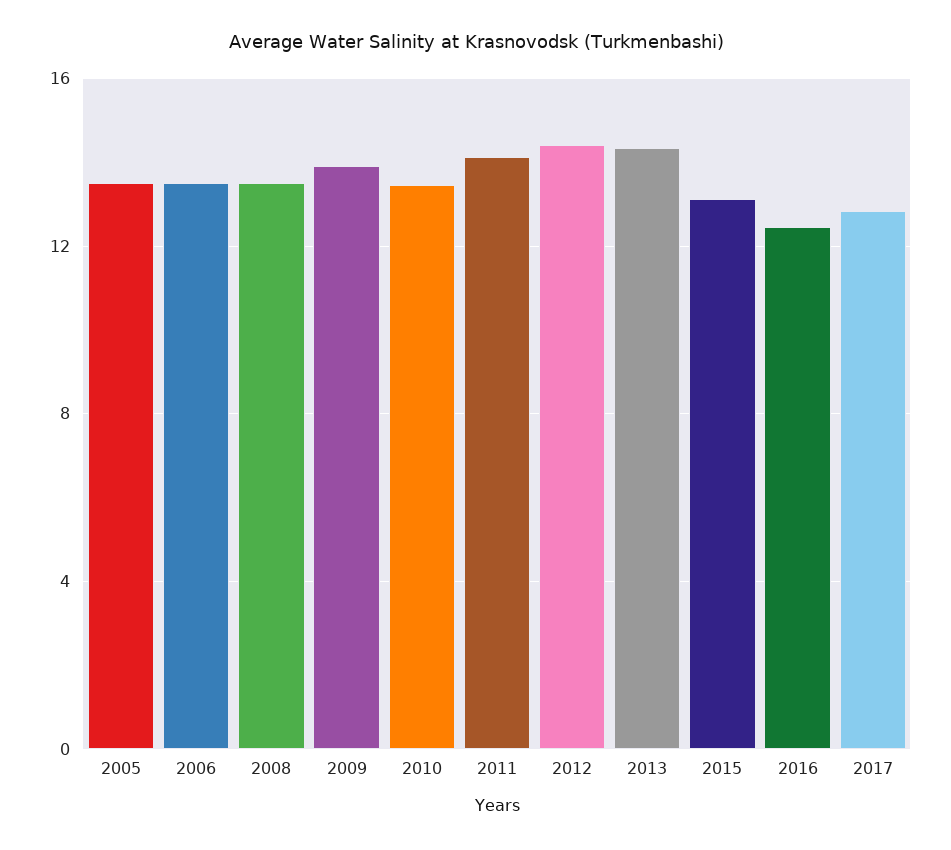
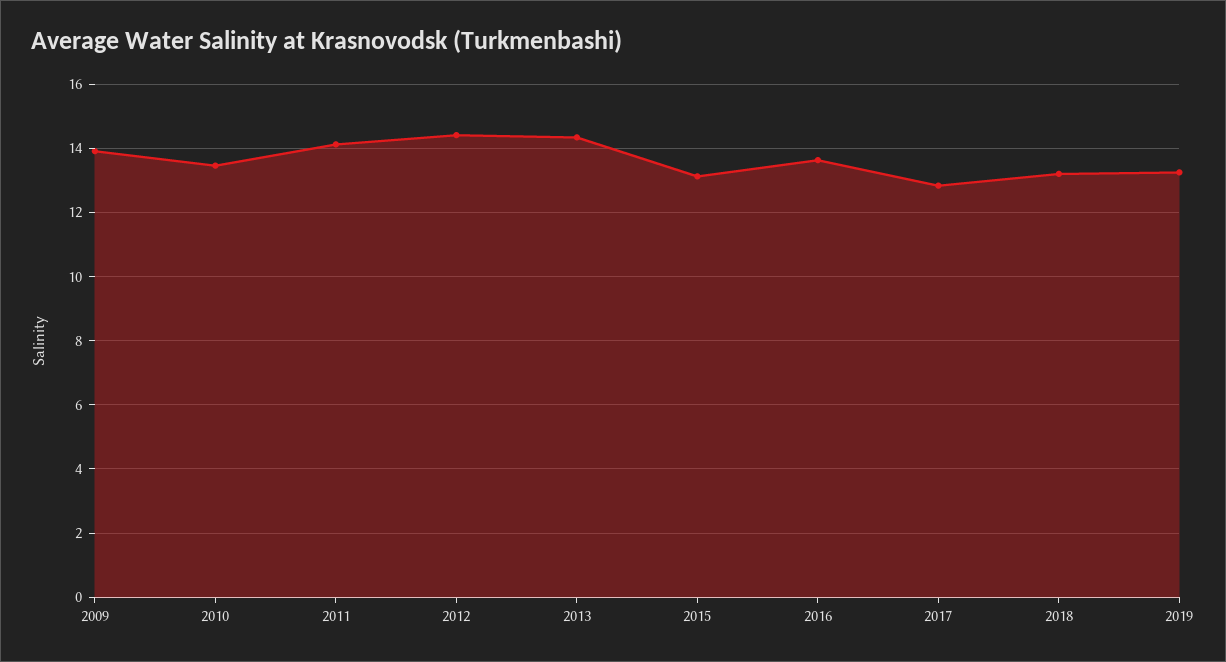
2005: 13.5 -> none
2006: 13.5 -> none
2008: 13.5 -> none
2016: 12.5 -> 13.6
2018: none -> 13.2
2019: none -> 13.2

